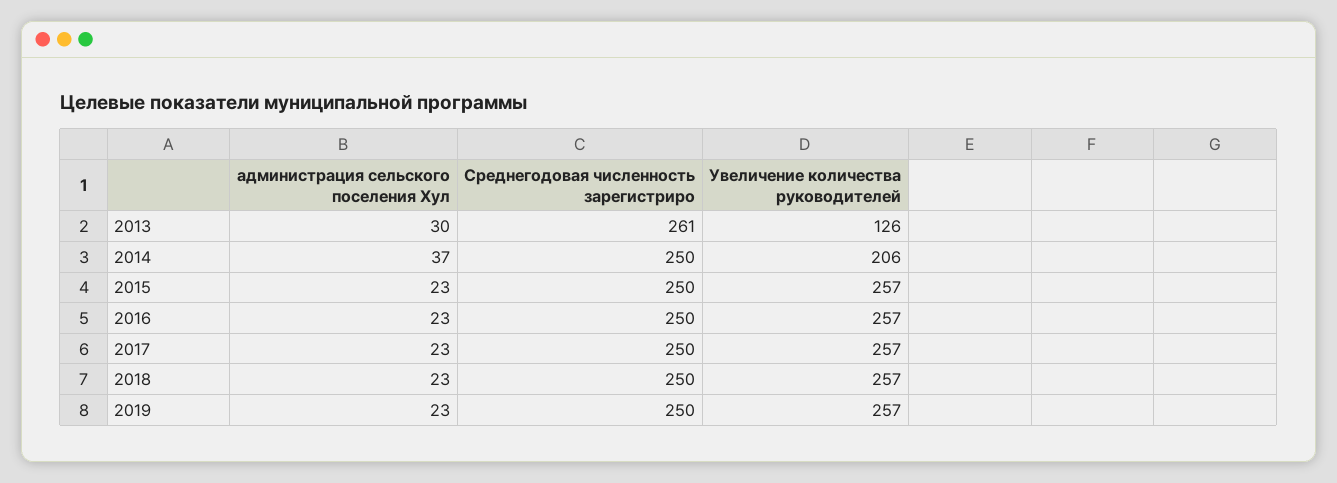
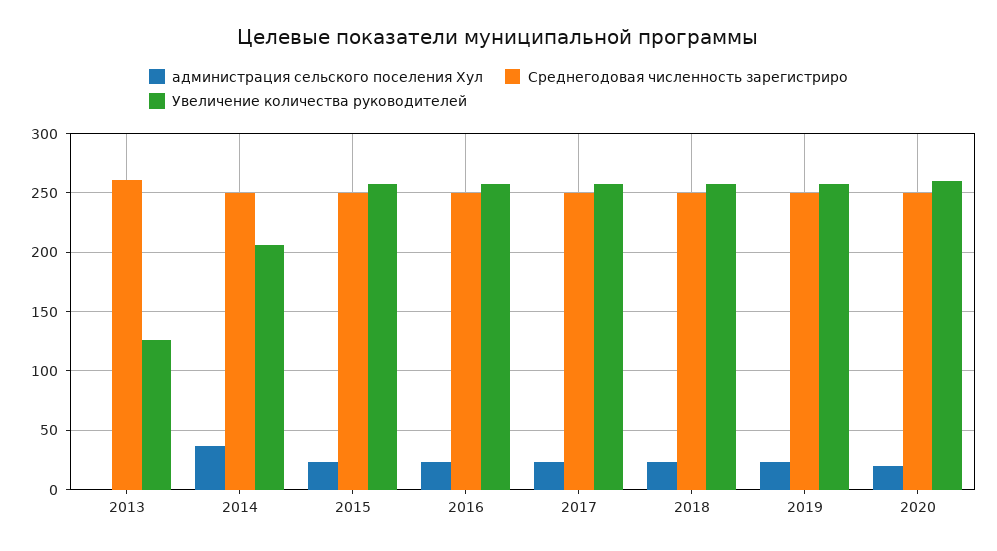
администрация сельского поселения Хул, 2013: 30 -> 0
администрация сельского поселения Хул, 2020: none -> 20
Среднегодовая численность зарегистриро, 2020: none -> 250
Увеличение количества руководителей, 2020: none -> 260

